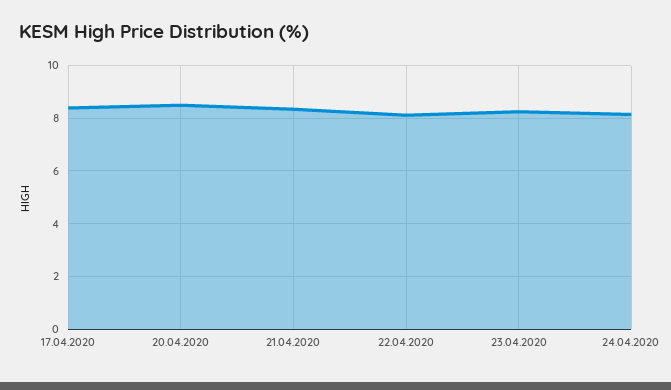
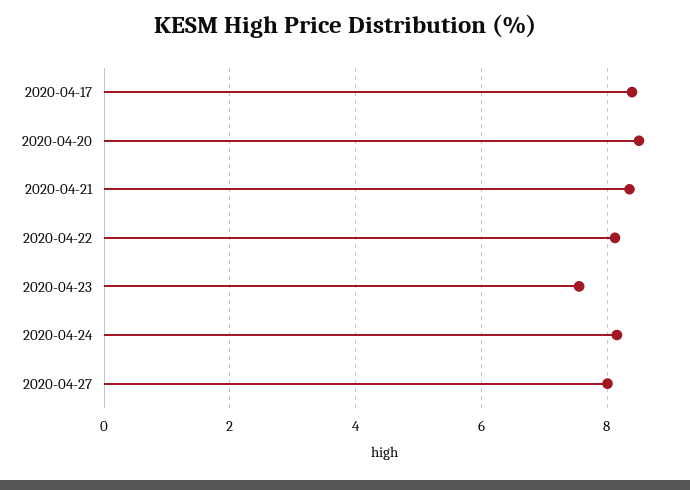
23.04.2020: 8.25 -> 7.6
2020-04-27: none -> 8

